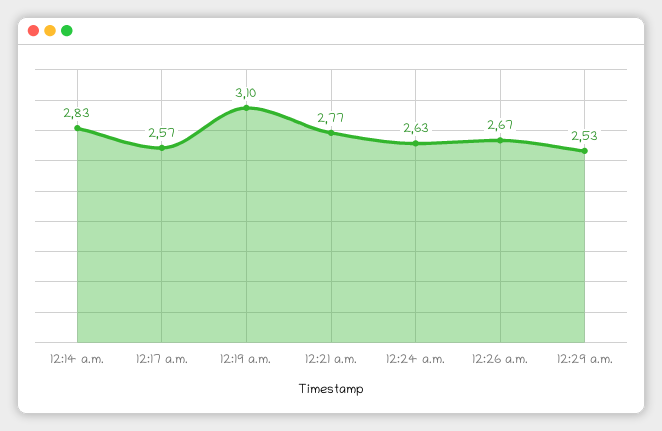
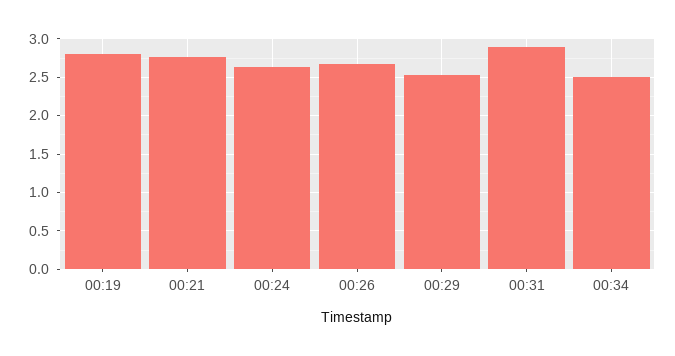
12:14 a.m.: 2.83 -> none
12:17 a.m.: 2.57 -> none
12:19 a.m.: 3.1 -> 2.8
00:31: none -> 2.9
00:34: none -> 2.5

